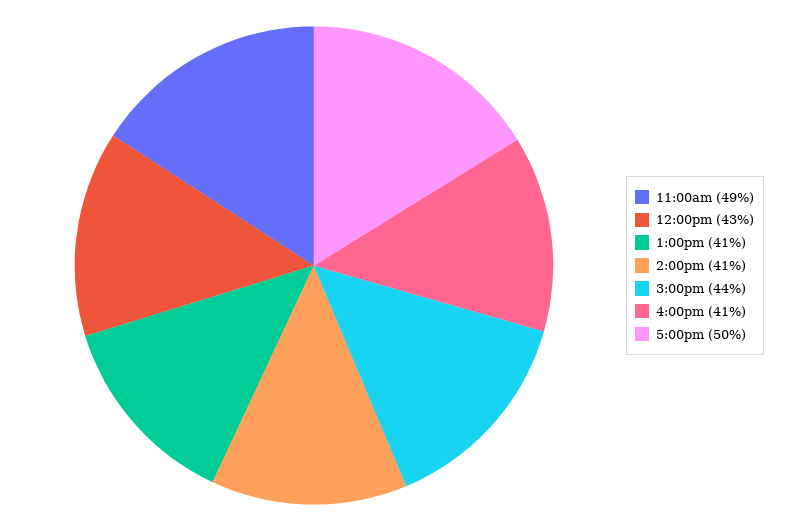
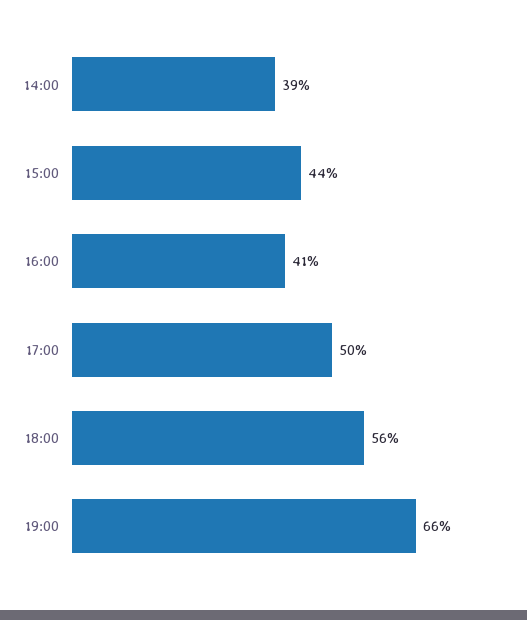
11:00am: 49 -> none
12:00pm: 43 -> none
1:00pm: 41 -> none
2:00pm: 41 -> 39
18:00: none -> 56
19:00: none -> 66

